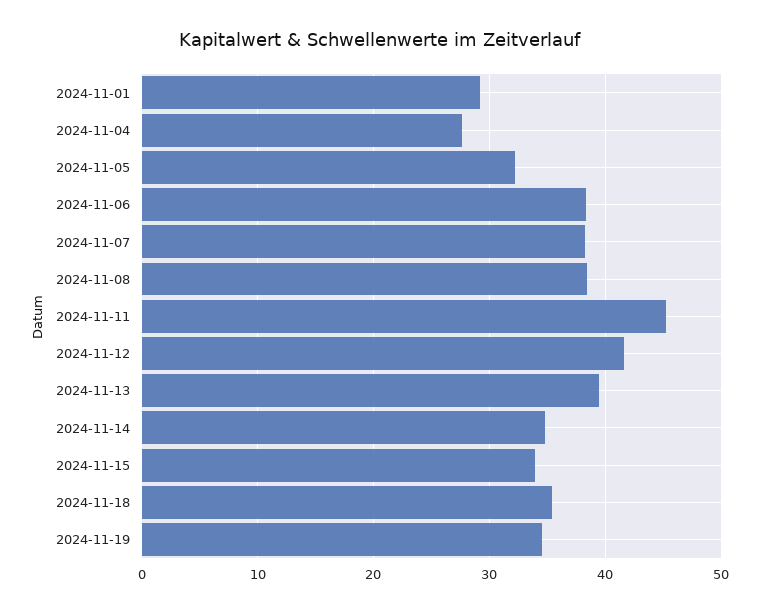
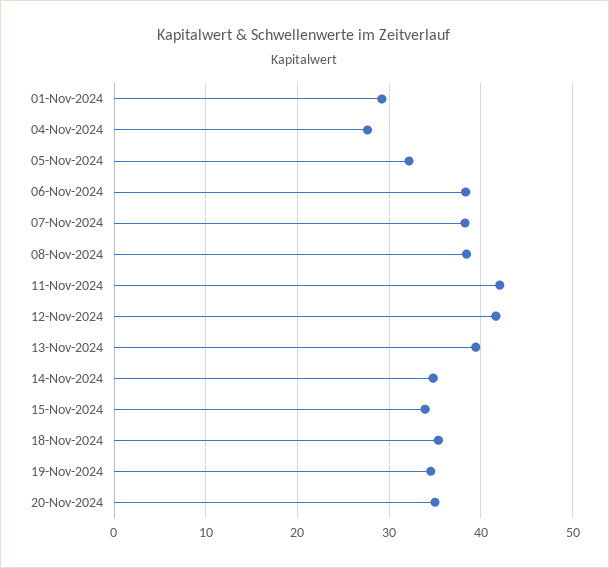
2024-11-11: 45 -> 42
20-Nov-2024: none -> 35

